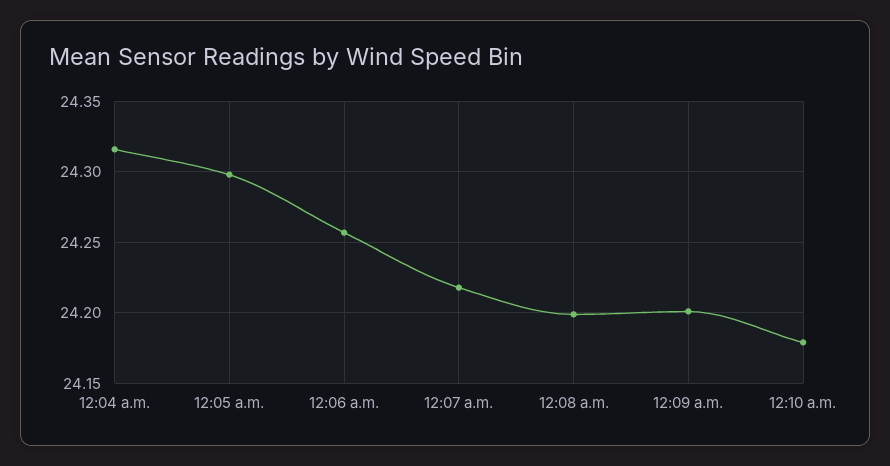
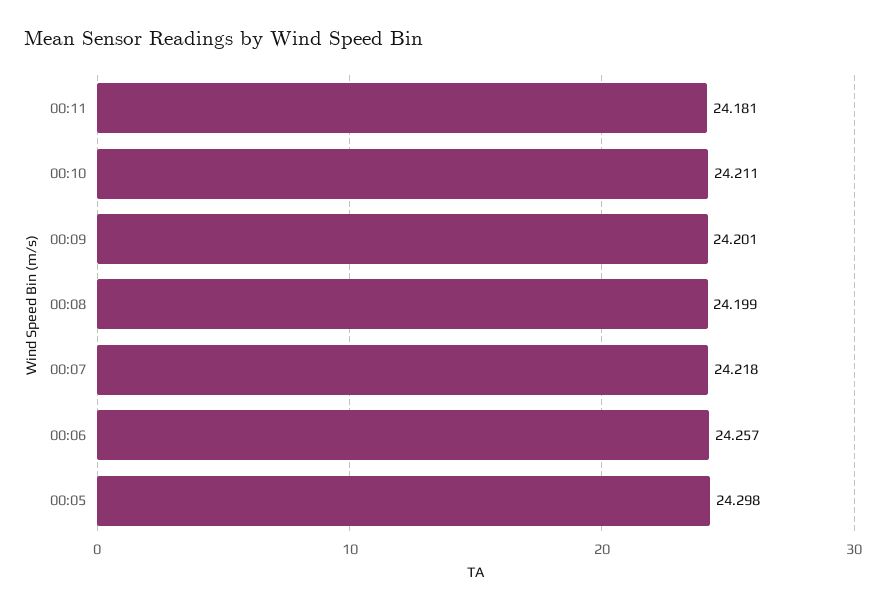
12:04 a.m.: 24.315 -> none
12:10 a.m.: 24.18 -> 24.211
00:11: none -> 24.181

